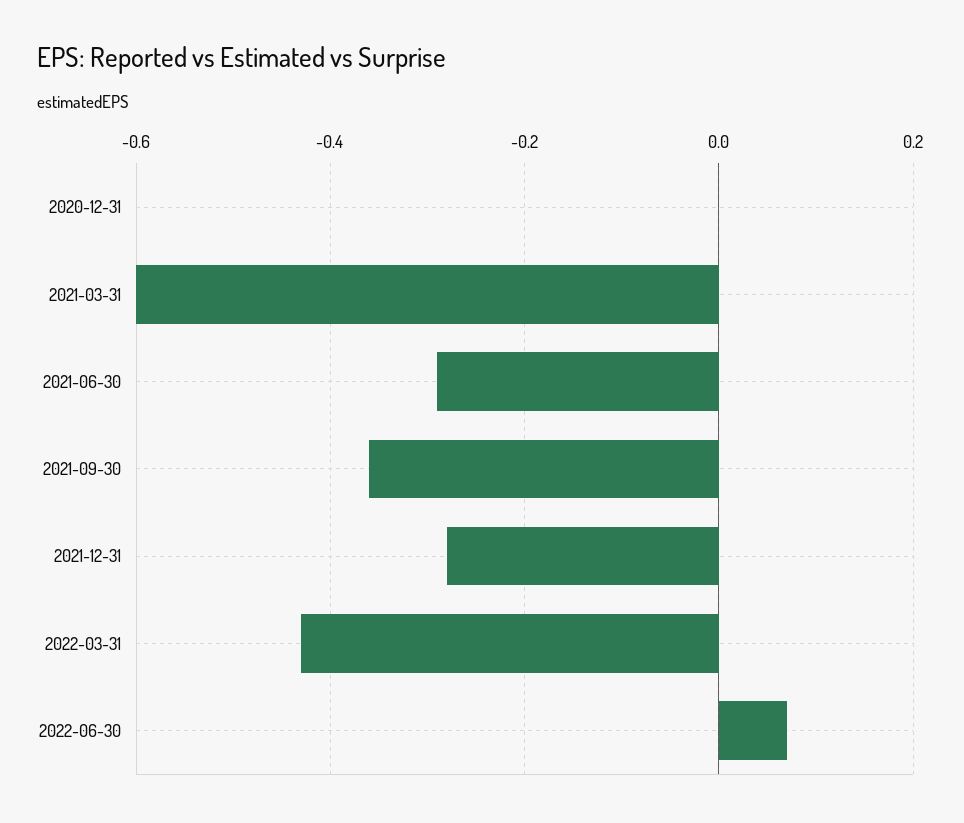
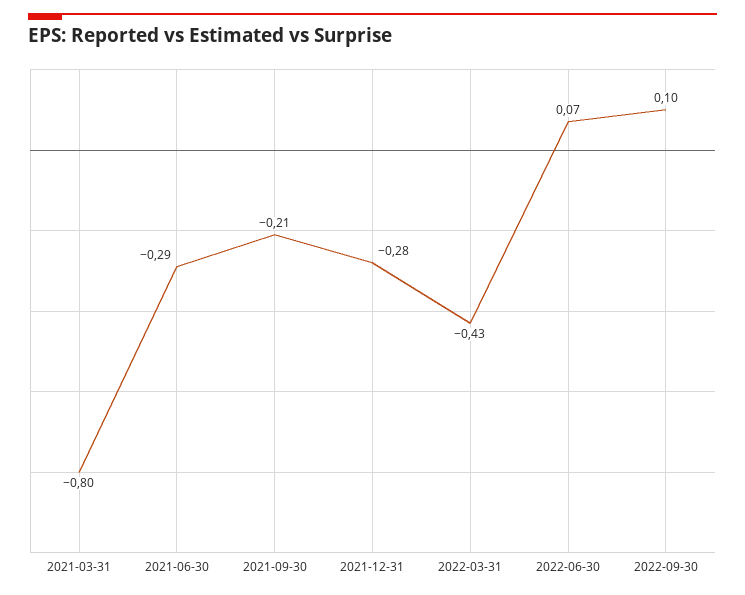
2020-12-31: 0 -> none
2021-03-31: -0.6 -> -0.8
2021-09-30: -0.35 -> -0.21
2022-09-30: none -> 0.1

